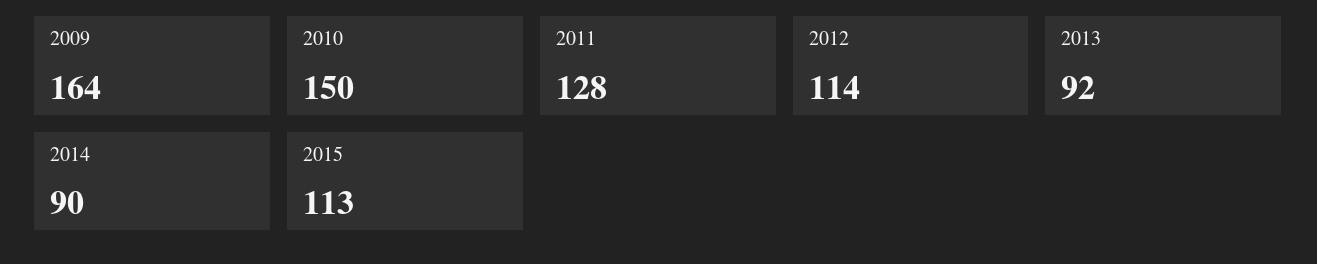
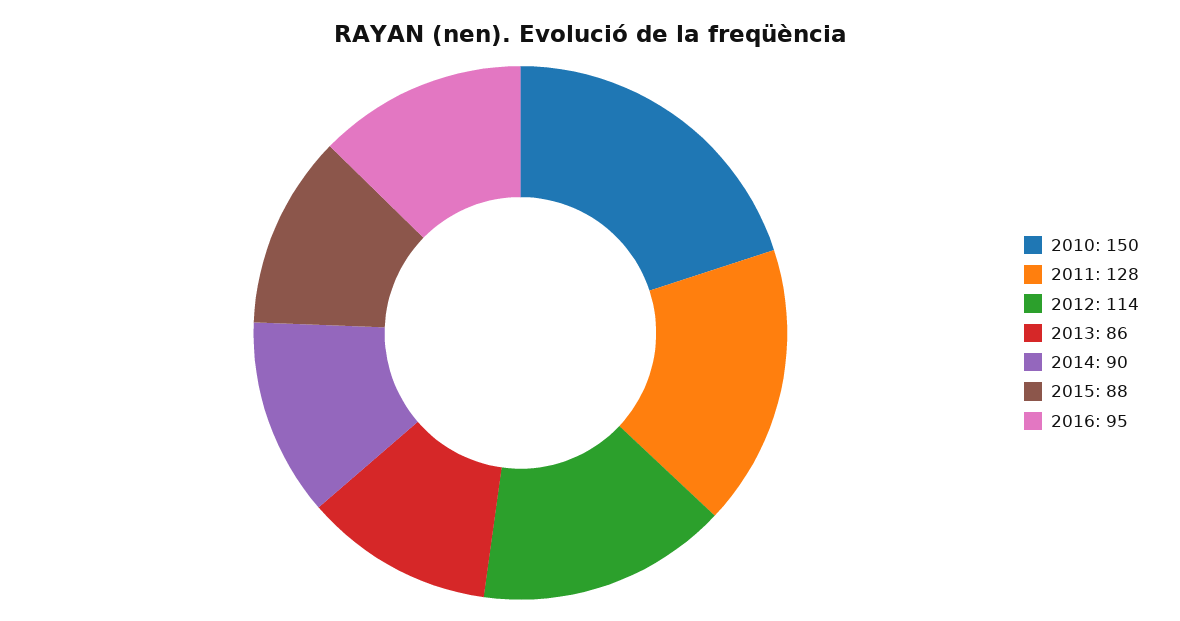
2009: 164 -> none
2013: 92 -> 86
2015: 113 -> 88
2016: none -> 95

